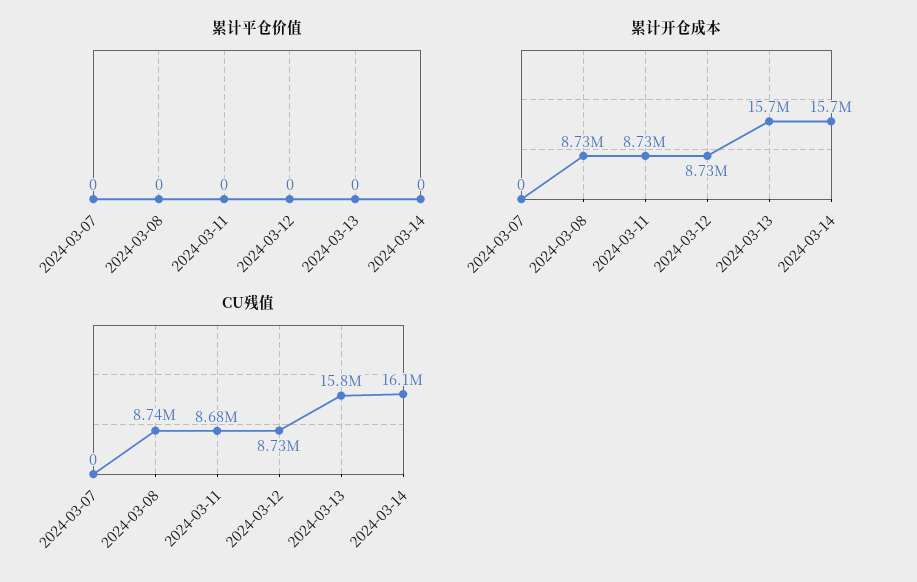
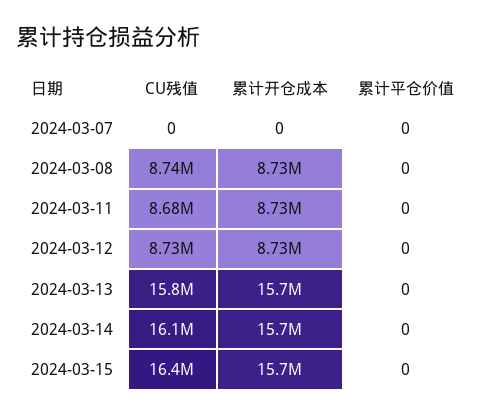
CU残值, 2024-03-15: none -> 16400000
累计开仓成本, 2024-03-15: none -> 15700000
累计平仓价值, 2024-03-15: none -> 0

